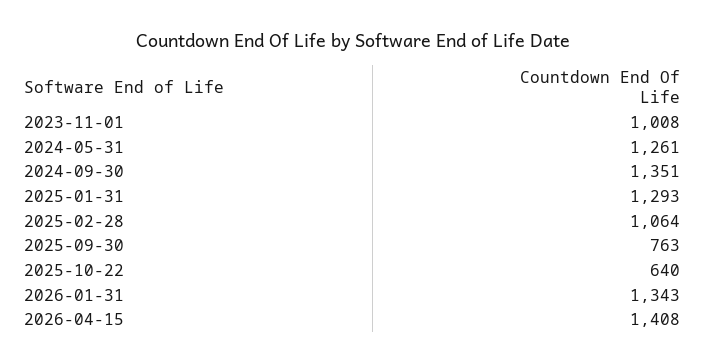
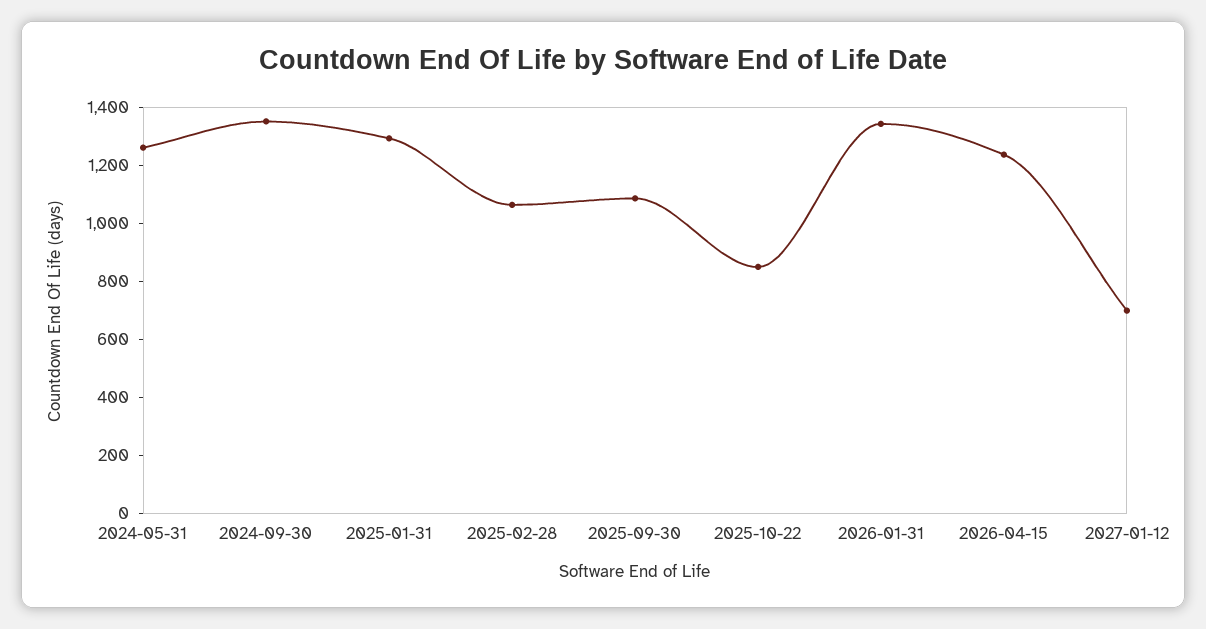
2023-11-01: 1008 -> none
2025-09-30: 763 -> 1100
2025-10-22: 640 -> 850
2026-04-15: 1408 -> 1250
2027-01-12: none -> 700

